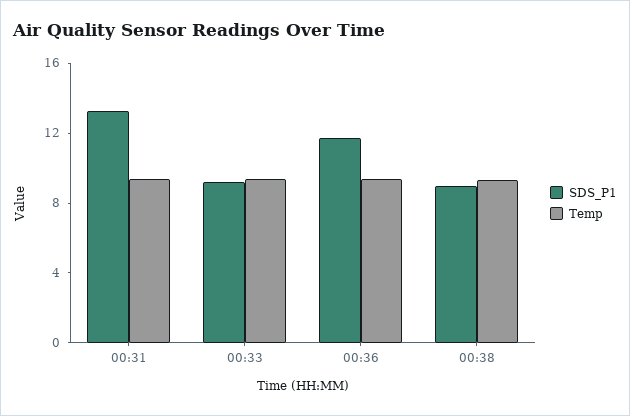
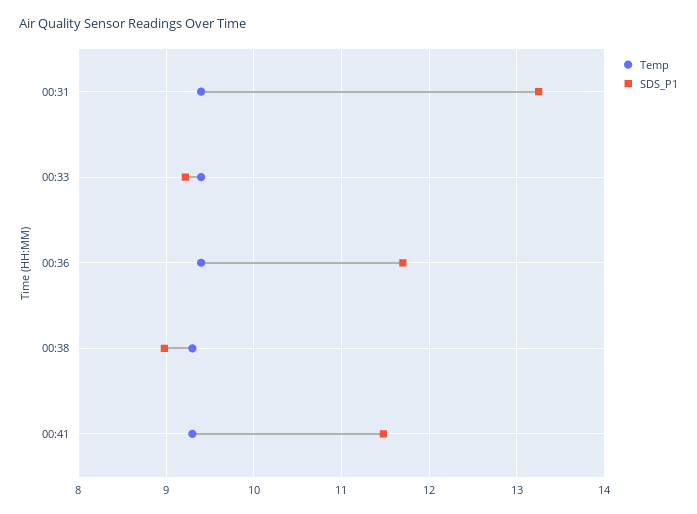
Temp, 00:41: none -> 9.3
SDS_P1, 00:41: none -> 11.5

